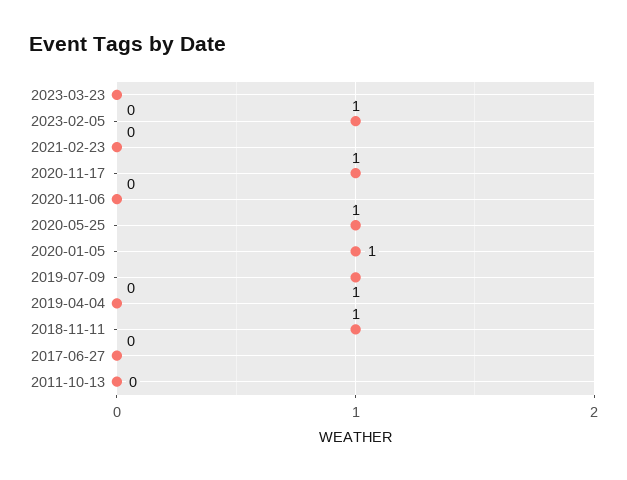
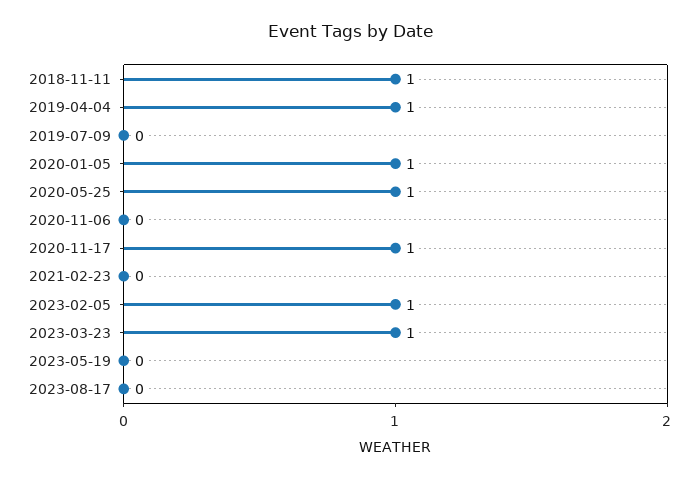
2023-03-23: 0 -> 1
2019-07-09: 1 -> 0
2019-04-04: 0 -> 1
2017-06-27: 0 -> none
2011-10-13: 0 -> none
2023-05-19: none -> 0
2023-08-17: none -> 0

